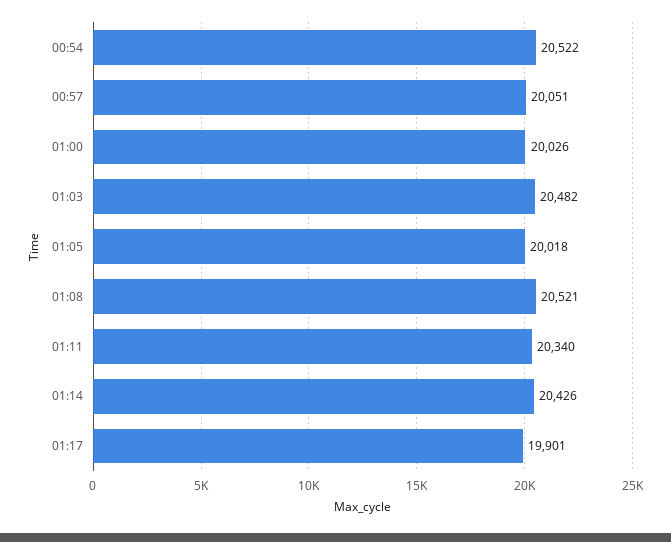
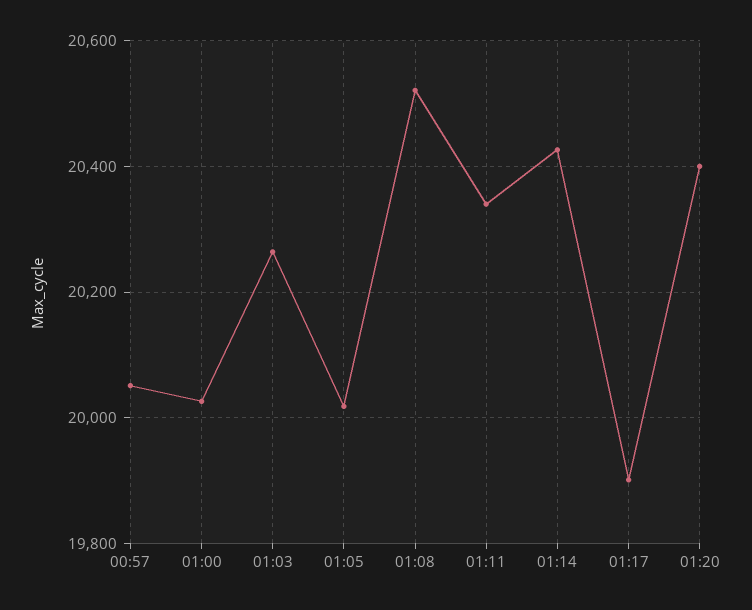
00:54: 20522 -> none
01:03: 20482 -> 20260
01:20: none -> 20400

